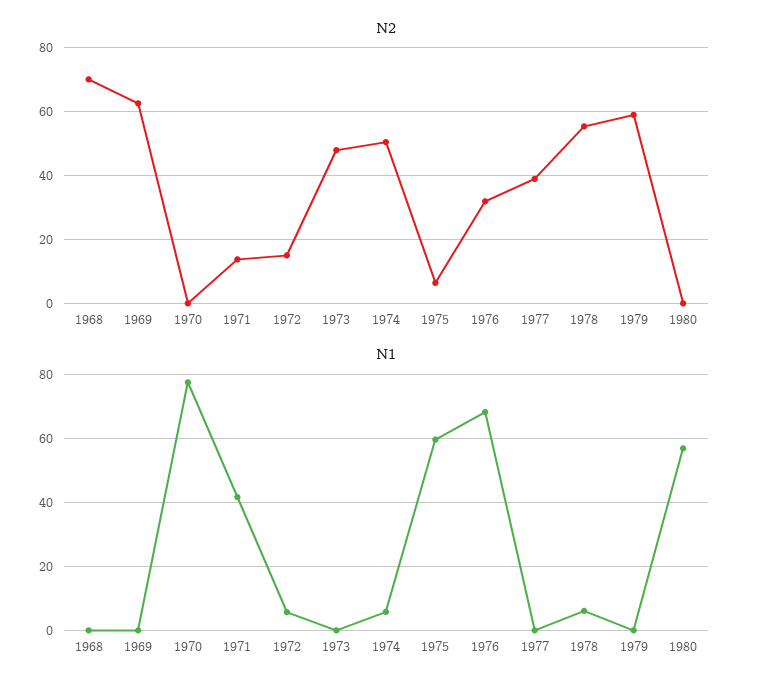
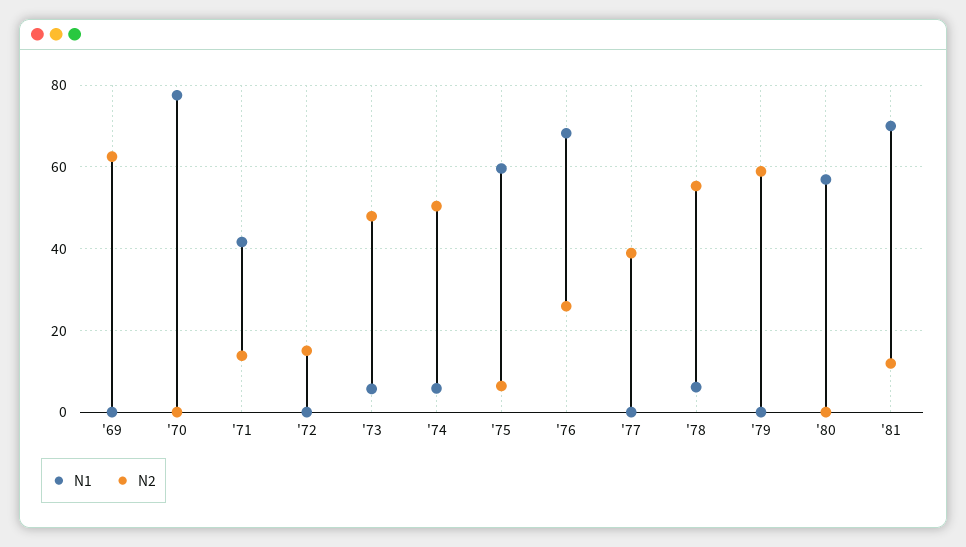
N2, 1968: 70 -> none
N2, 1976: 32 -> 26
N1, 1968: 0 -> none
N1, 1972: 6 -> 0
N1, 1973: 0 -> 6
N1, '81: none -> 70
N2, '81: none -> 12

